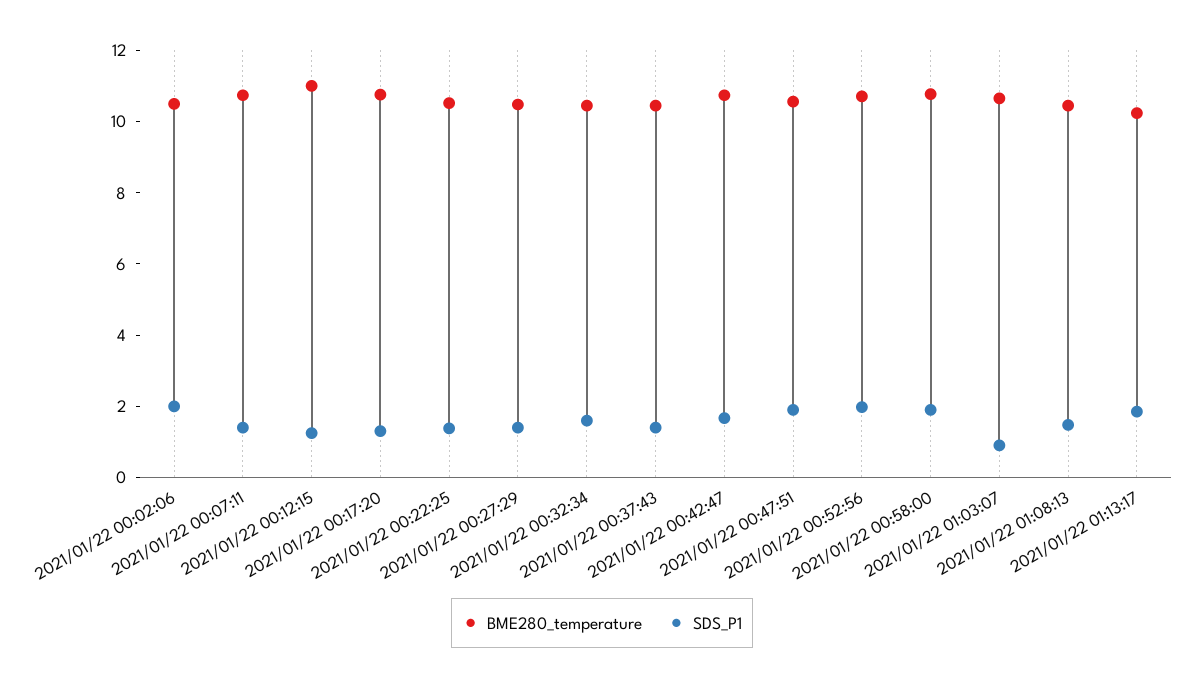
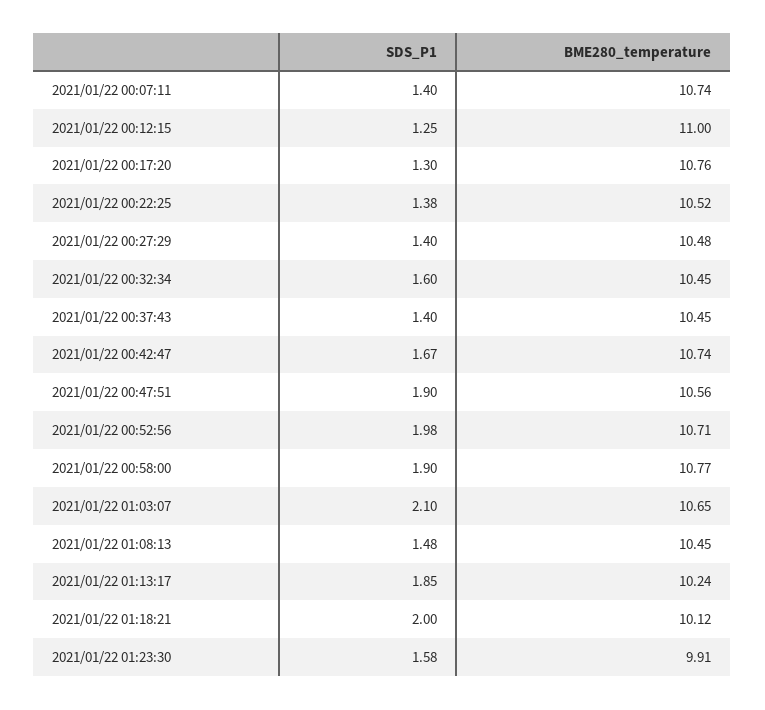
BME280_temperature, 2021/01/22 00:02:06: 10.5 -> none
SDS_P1, 2021/01/22 00:02:06: 2 -> none
SDS_P1, 2021/01/22 01:03:07: 1 -> 2.1
SDS_P1, 2021/01/22 01:18:21: none -> 2
BME280_temperature, 2021/01/22 01:18:21: none -> 10.12
SDS_P1, 2021/01/22 01:23:30: none -> 1.58
BME280_temperature, 2021/01/22 01:23:30: none -> 9.91

